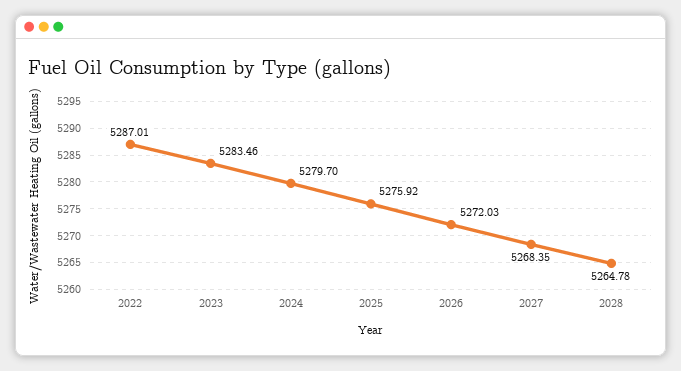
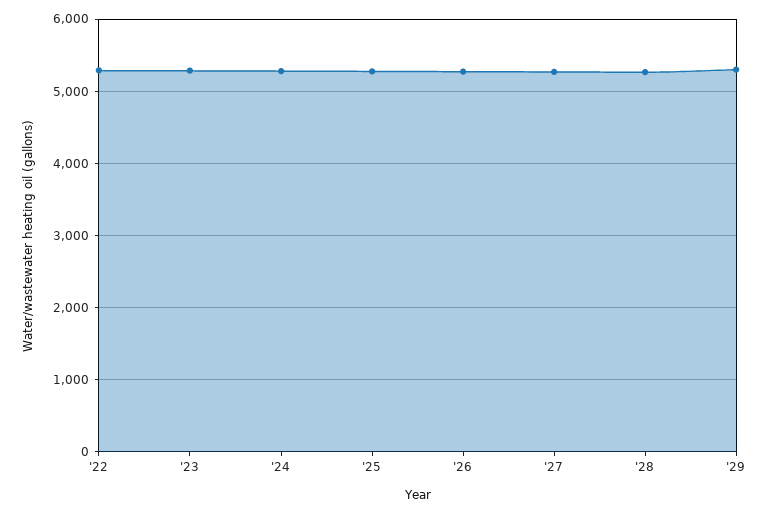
'29: none -> 5300

